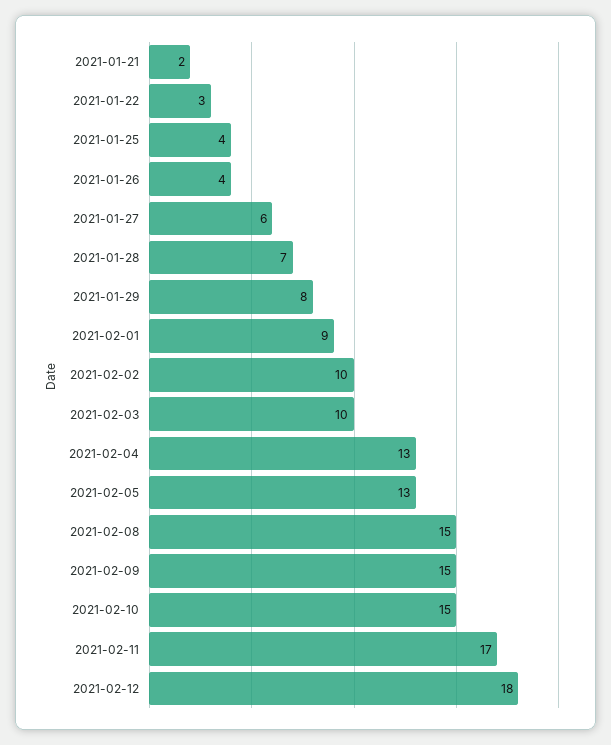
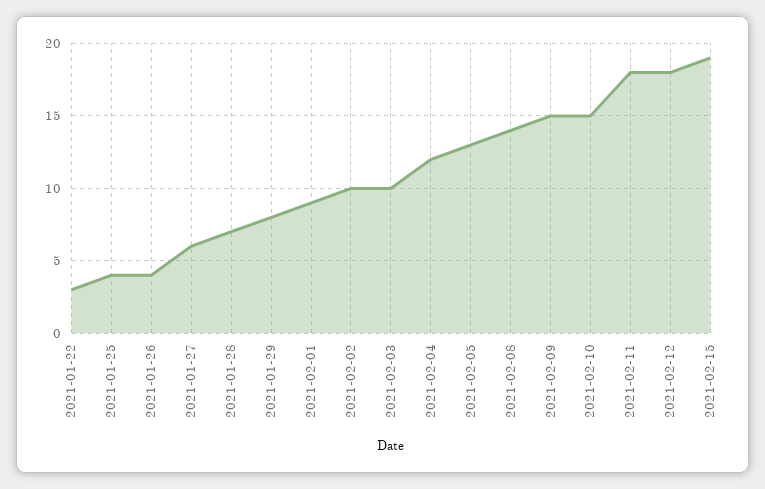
2021-01-21: 2 -> none
2021-02-04: 13 -> 12
2021-02-08: 15 -> 14
2021-02-11: 17 -> 18
2021-02-15: none -> 19

